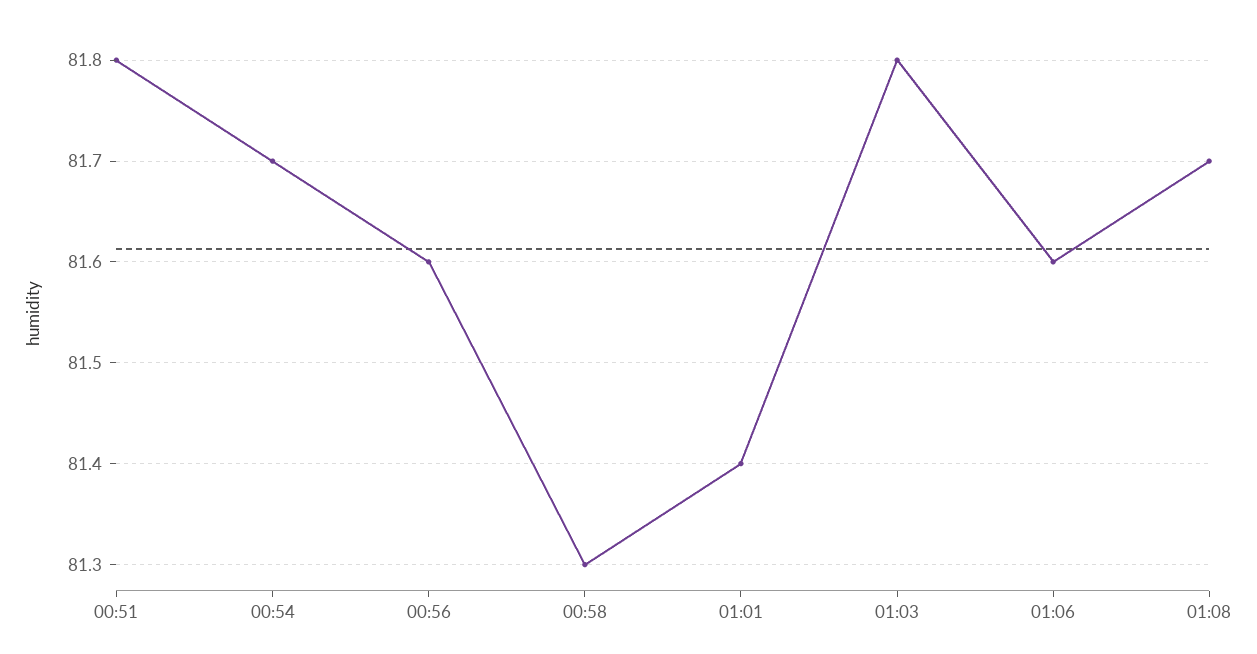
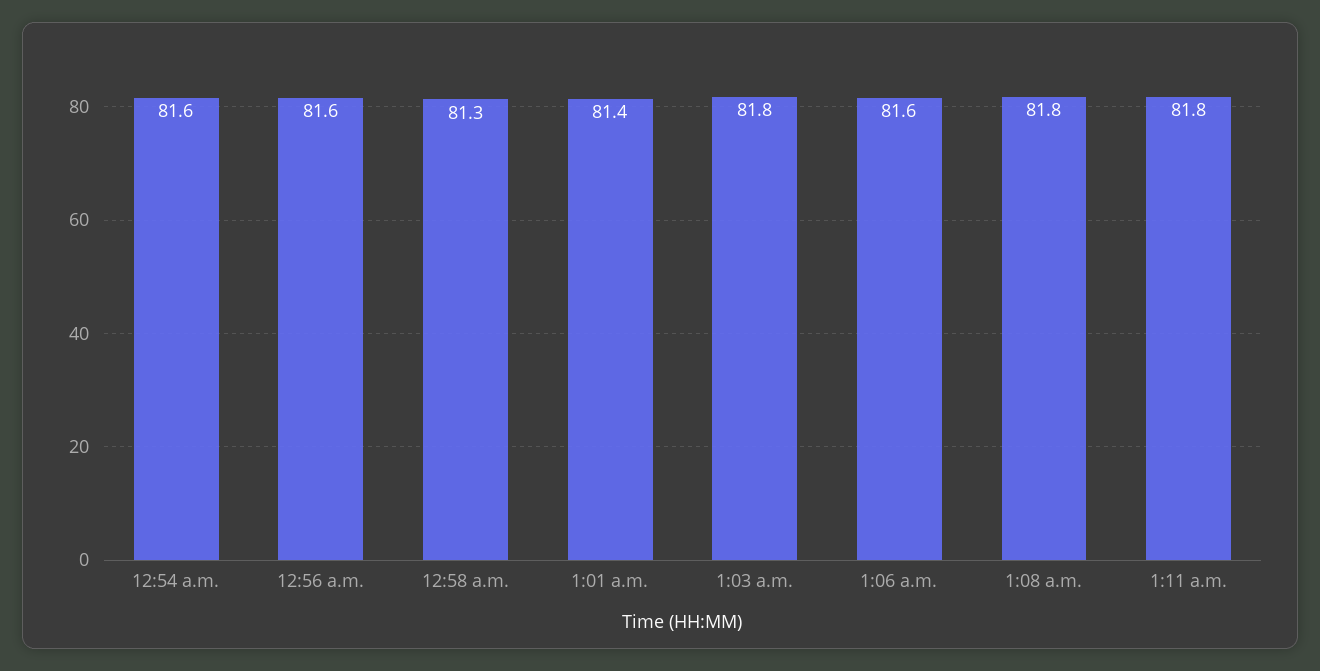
00:51: 81.8 -> none
00:54: 81.7 -> 81.6
01:08: 81.7 -> 81.8
1:11 a.m.: none -> 81.8

